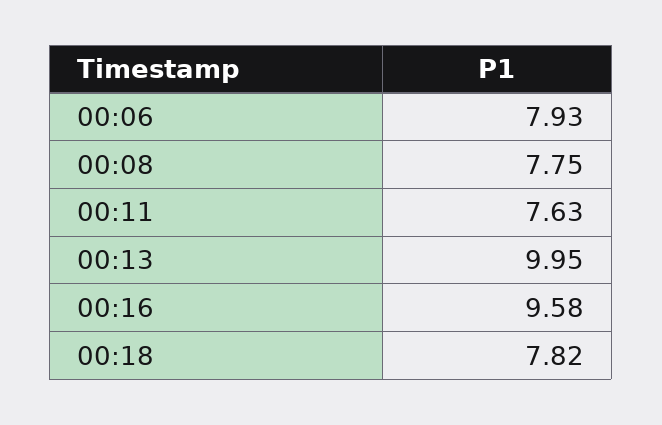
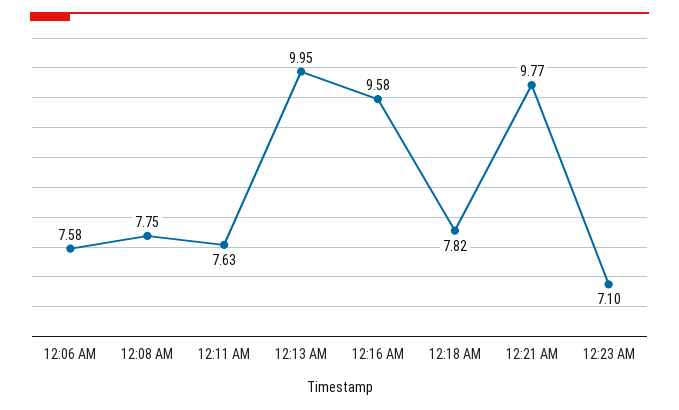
00:06: 7.93 -> 7.58
12:21 AM: none -> 9.77
12:23 AM: none -> 7.1

